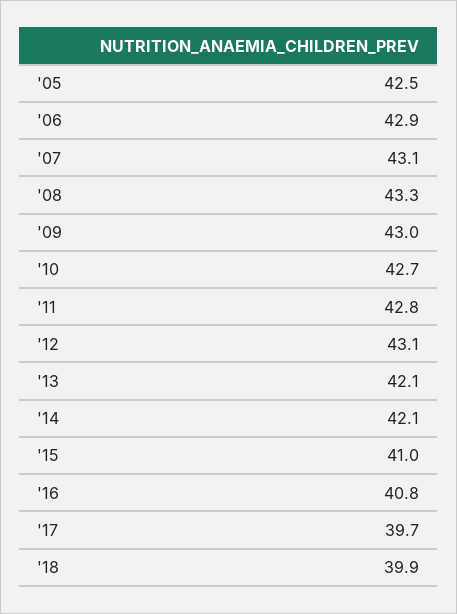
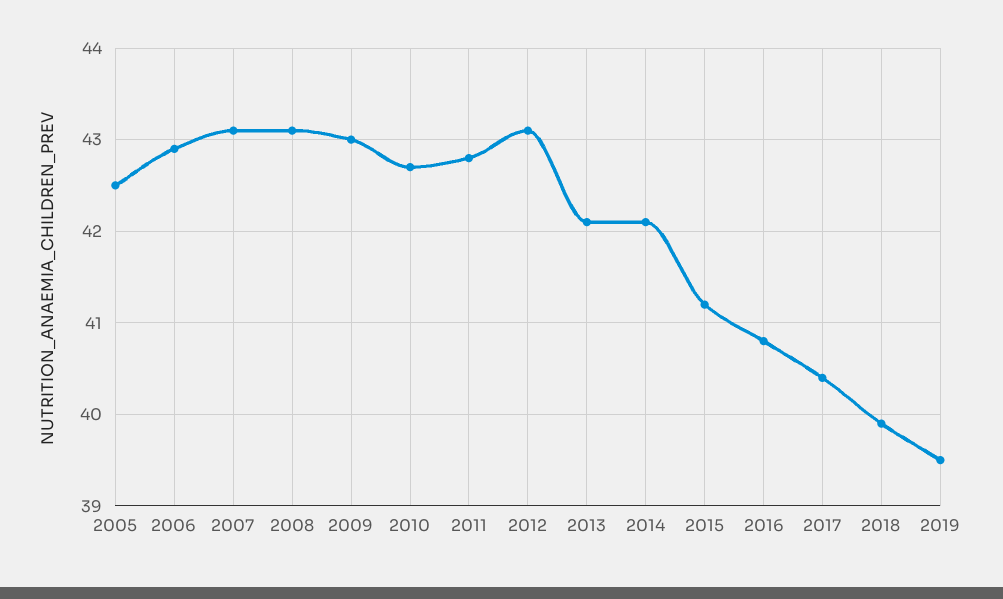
'08: 43.3 -> 43.1
'15: 41 -> 41.2
'17: 39.7 -> 40.4
2019: none -> 39.5

